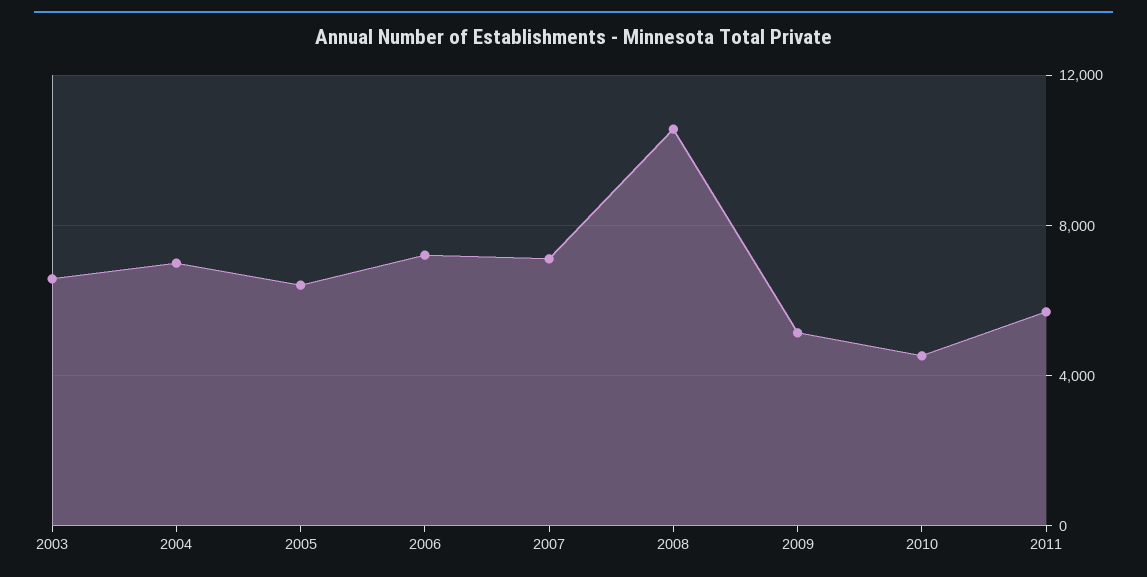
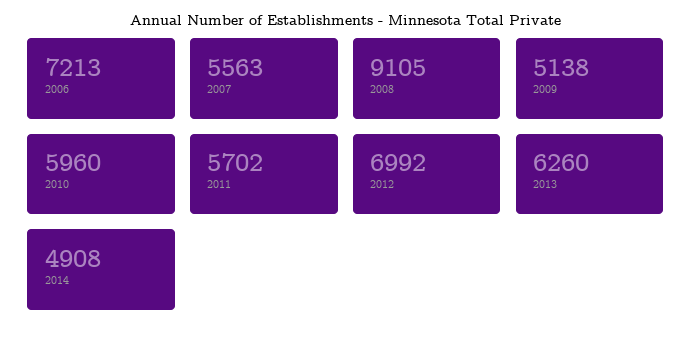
2003: 6500 -> none
2004: 7000 -> none
2005: 6500 -> none
2007: 7000 -> 5563
2008: 10500 -> 9105
2010: 4500 -> 5960
2012: none -> 6992
2013: none -> 6260
2014: none -> 4908

